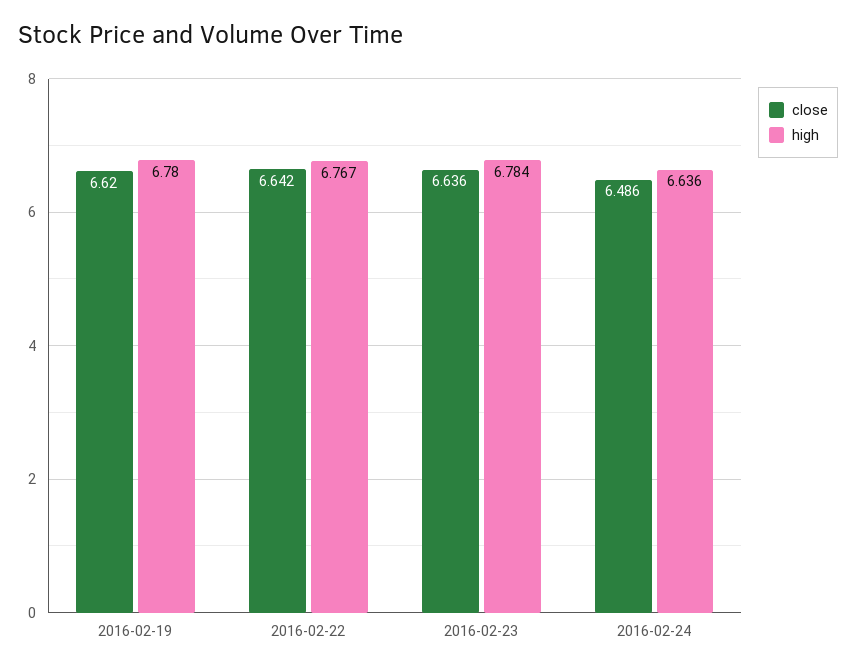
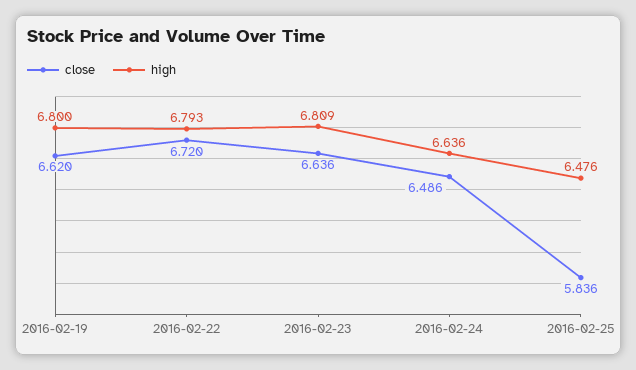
high, 2016-02-19: 6.78 -> 6.8
close, 2016-02-22: 6.642 -> 6.72
high, 2016-02-22: 6.767 -> 6.793
high, 2016-02-23: 6.784 -> 6.809
close, 2016-02-25: none -> 5.836
high, 2016-02-25: none -> 6.476

